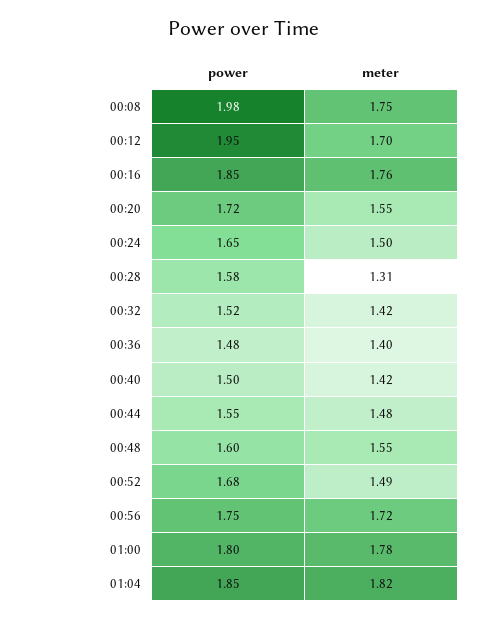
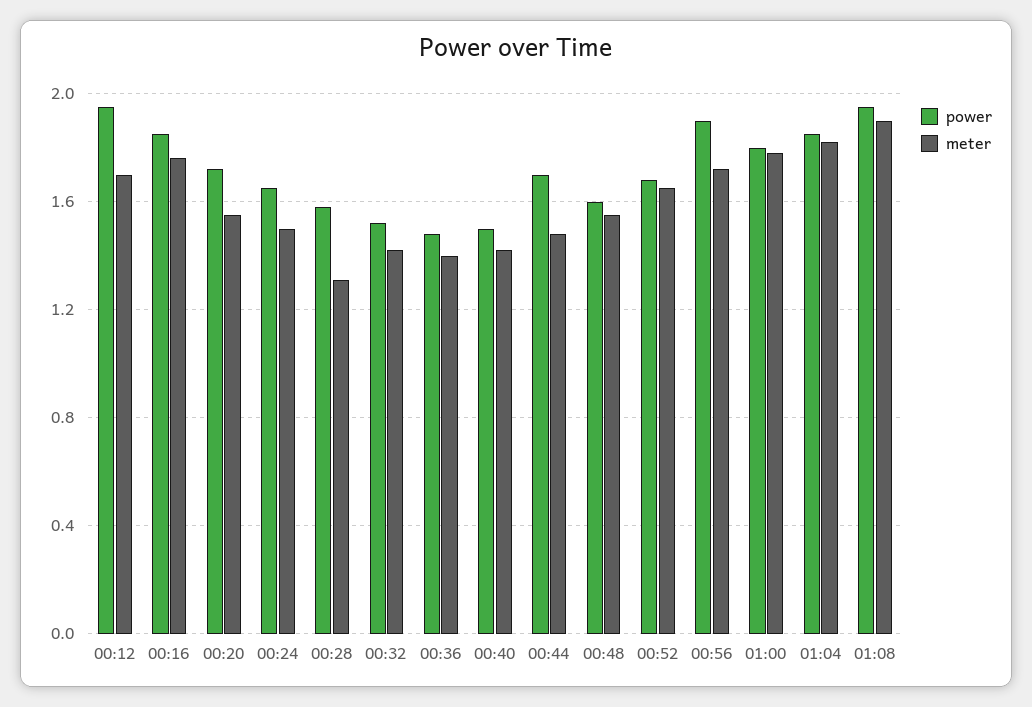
power, 00:08: 1.98 -> none
meter, 00:08: 1.75 -> none
power, 00:44: 1.55 -> 1.7
meter, 00:52: 1.49 -> 1.65
power, 00:56: 1.75 -> 1.9
power, 01:08: none -> 1.95
meter, 01:08: none -> 1.9

